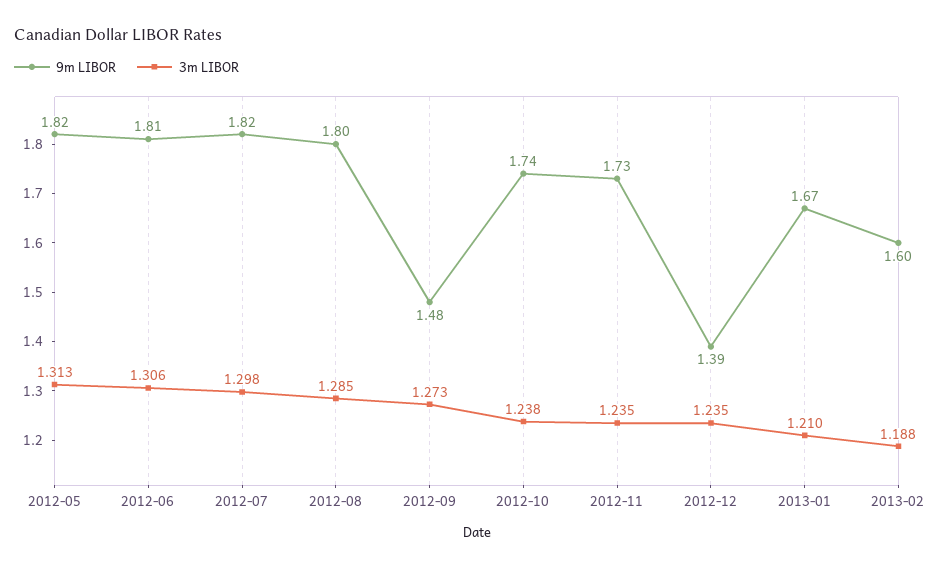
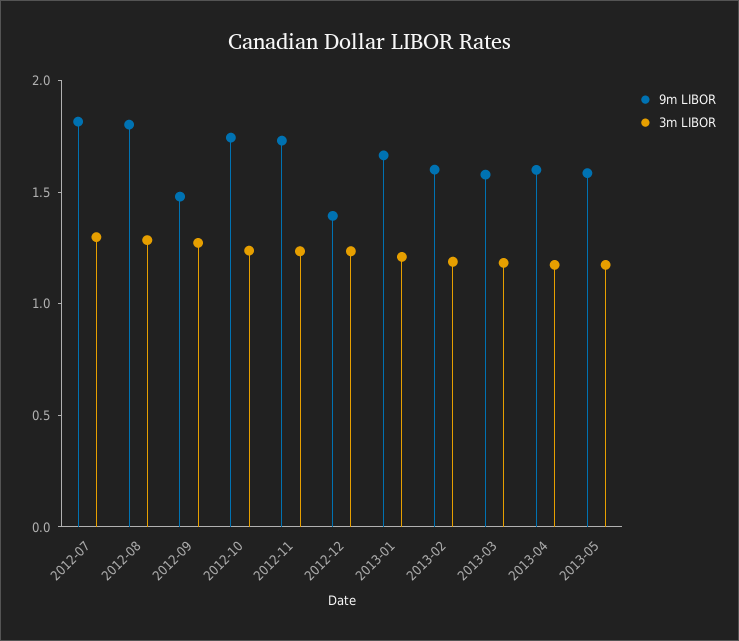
9m LIBOR, 2012-05: 1.82 -> none
3m LIBOR, 2012-05: 1.313 -> none
9m LIBOR, 2012-06: 1.81 -> none
3m LIBOR, 2012-06: 1.306 -> none
9m LIBOR, 2013-03: none -> 1.6
3m LIBOR, 2013-03: none -> 1.2
9m LIBOR, 2013-04: none -> 1.6
3m LIBOR, 2013-04: none -> 1.2
9m LIBOR, 2013-05: none -> 1.6
3m LIBOR, 2013-05: none -> 1.2

